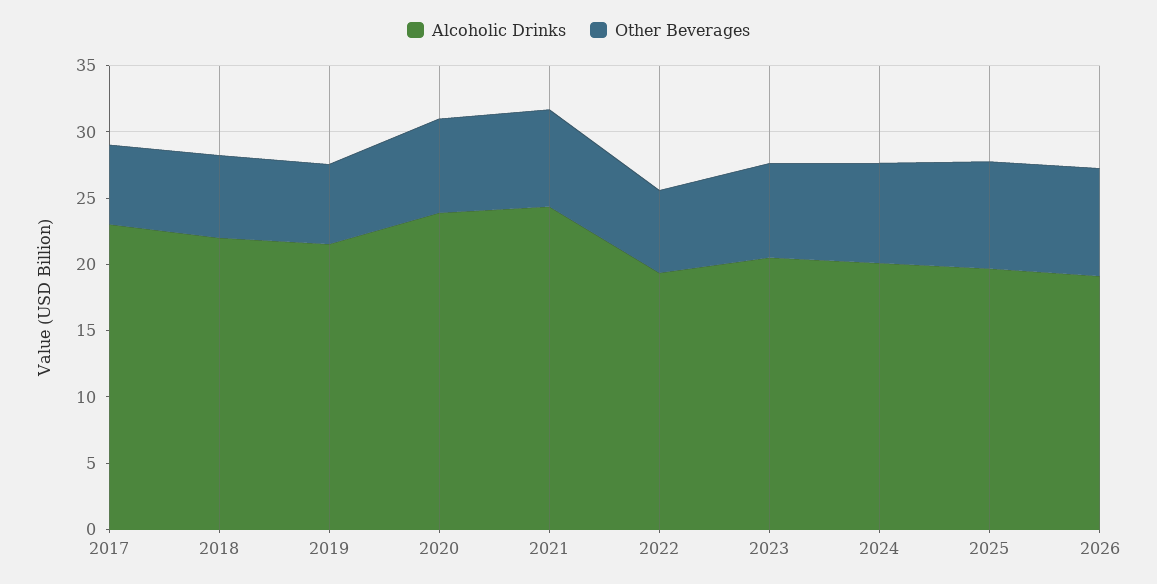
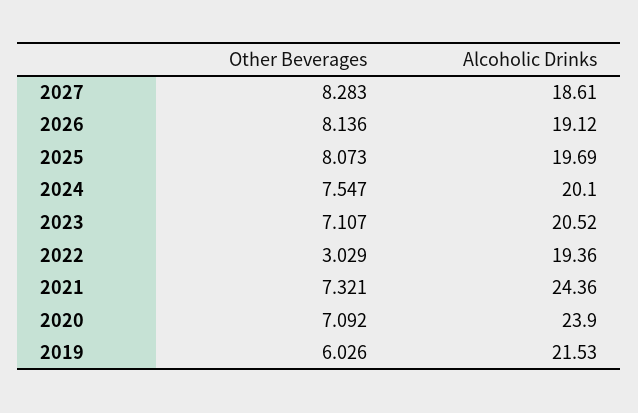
Alcoholic Drinks, 2017: 23 -> none
Other Beverages, 2017: 6 -> none
Alcoholic Drinks, 2018: 22 -> none
Other Beverages, 2018: 6 -> none
Other Beverages, 2022: 6 -> 3.029
Other Beverages, 2027: none -> 8.283
Alcoholic Drinks, 2027: none -> 18.61

